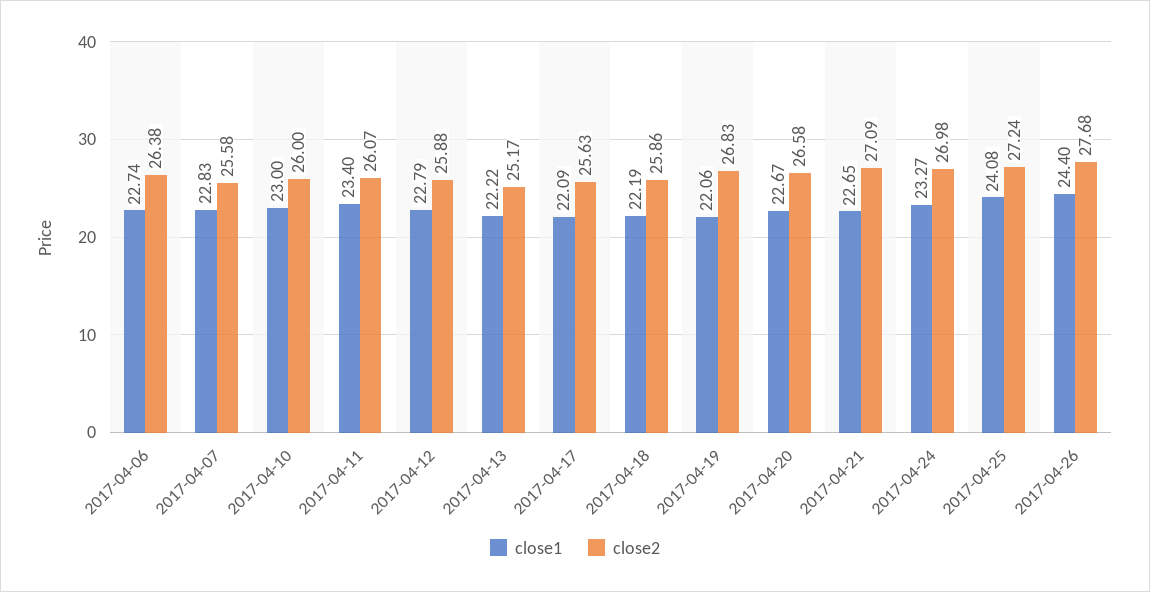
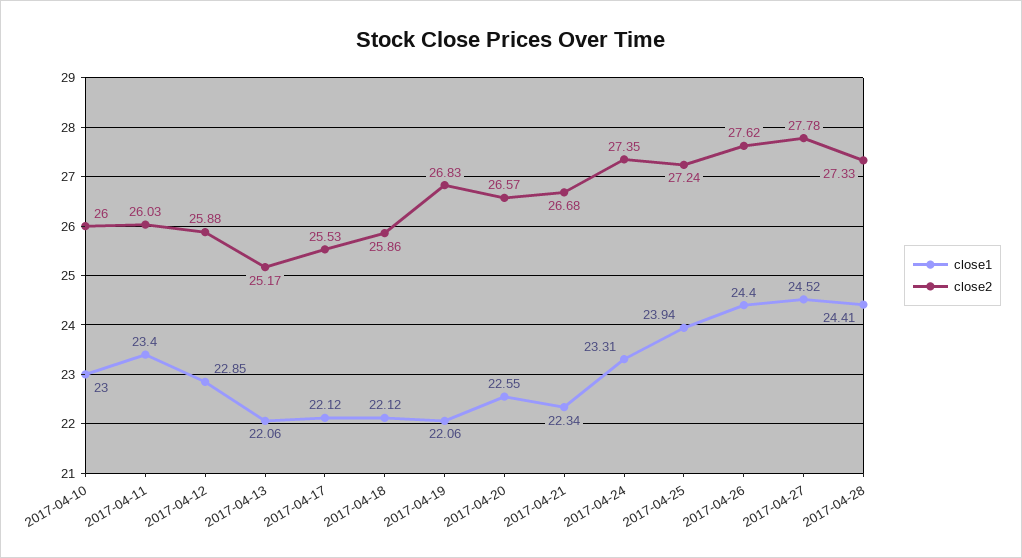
close1, 2017-04-06: 22.74 -> none
close2, 2017-04-06: 26.38 -> none
close1, 2017-04-07: 22.83 -> none
close2, 2017-04-07: 25.58 -> none
close2, 2017-04-11: 26.07 -> 26.03
close1, 2017-04-12: 22.79 -> 22.85
close1, 2017-04-13: 22.22 -> 22.06
close1, 2017-04-17: 22.09 -> 22.12
close2, 2017-04-17: 25.63 -> 25.53
close1, 2017-04-18: 22.19 -> 22.12
close1, 2017-04-20: 22.67 -> 22.55
close2, 2017-04-20: 26.58 -> 26.57
close1, 2017-04-21: 22.65 -> 22.34
close2, 2017-04-21: 27.09 -> 26.68
close1, 2017-04-24: 23.27 -> 23.31
close2, 2017-04-24: 26.98 -> 27.35
close1, 2017-04-25: 24.08 -> 23.94
close2, 2017-04-26: 27.68 -> 27.62
close1, 2017-04-27: none -> 24.52
close2, 2017-04-27: none -> 27.78
close1, 2017-04-28: none -> 24.41
close2, 2017-04-28: none -> 27.33

